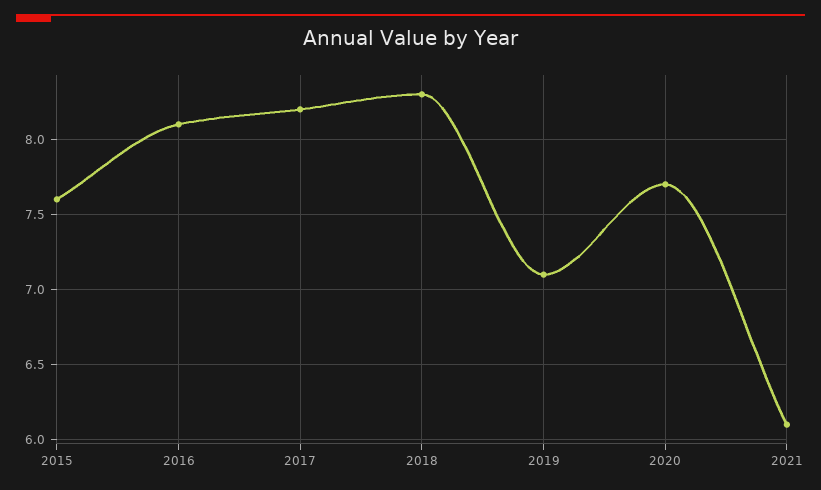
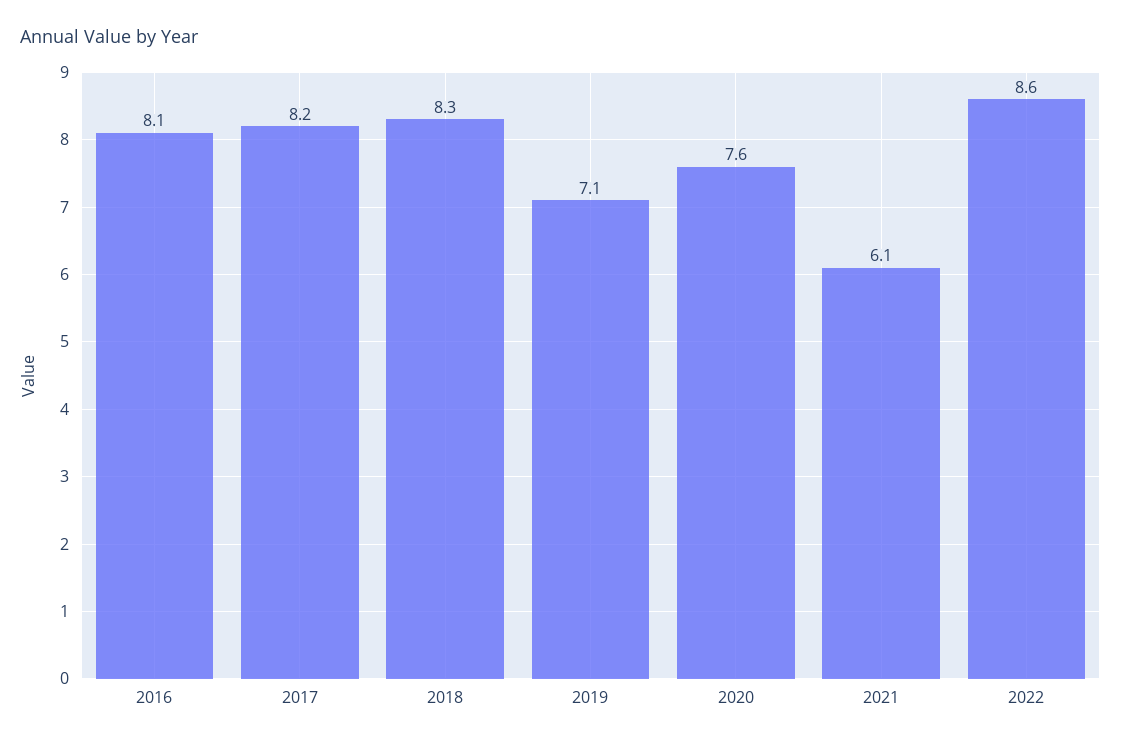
2015: 7.6 -> none
2020: 7.7 -> 7.6
2022: none -> 8.6

